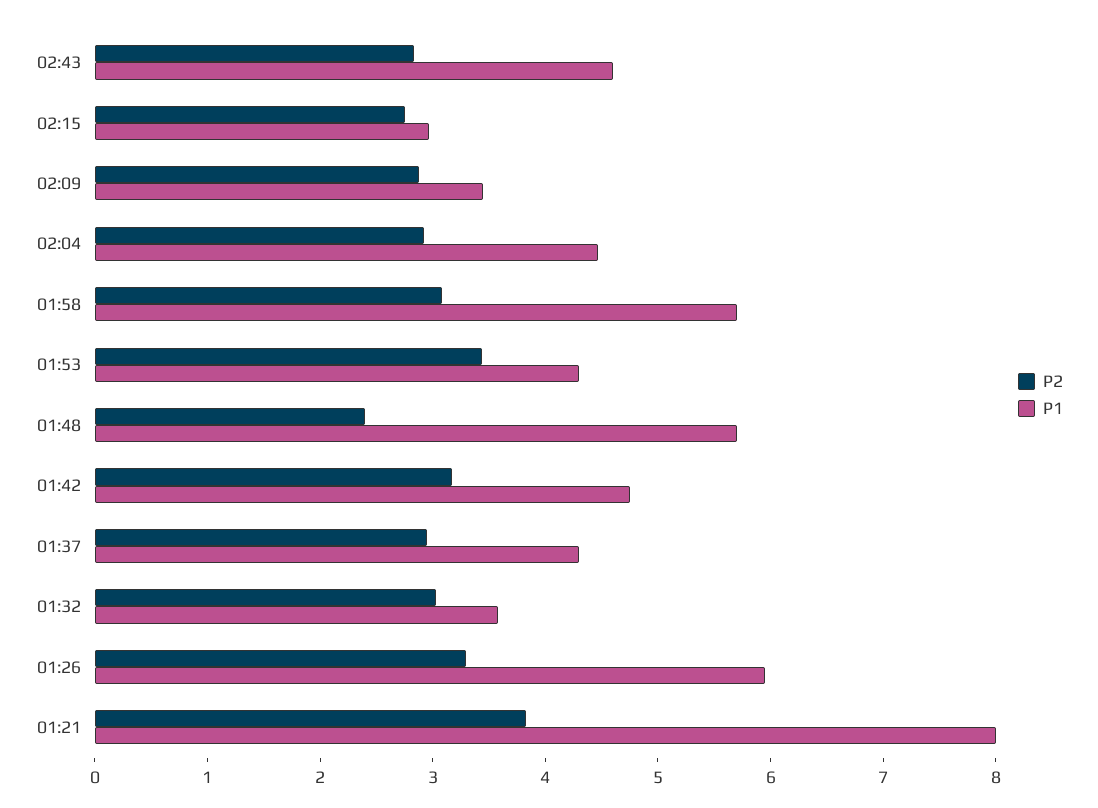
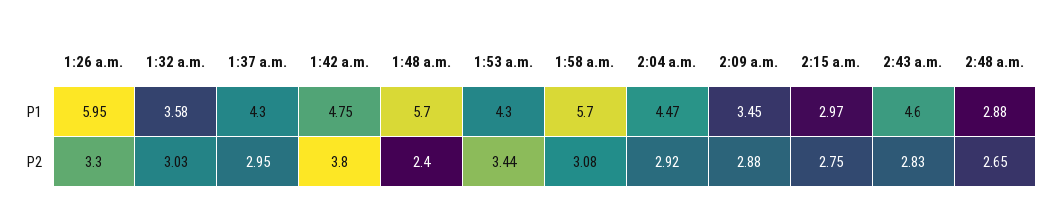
P2, 01:42: 3.2 -> 3.8
P2, 01:21: 3.8 -> none
P1, 01:21: 8 -> none
P1, 2:48 a.m.: none -> 2.88
P2, 2:48 a.m.: none -> 2.65

